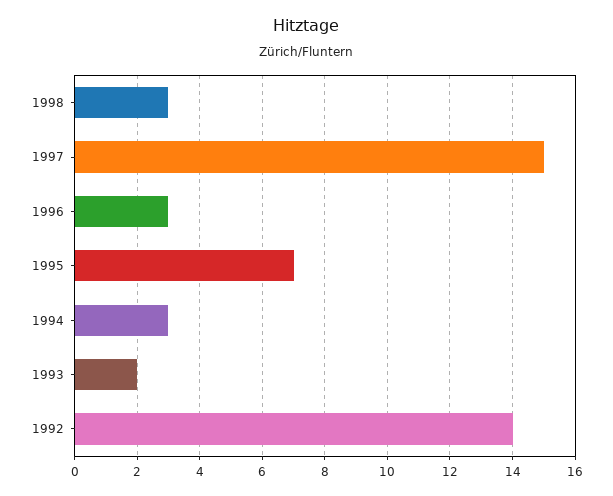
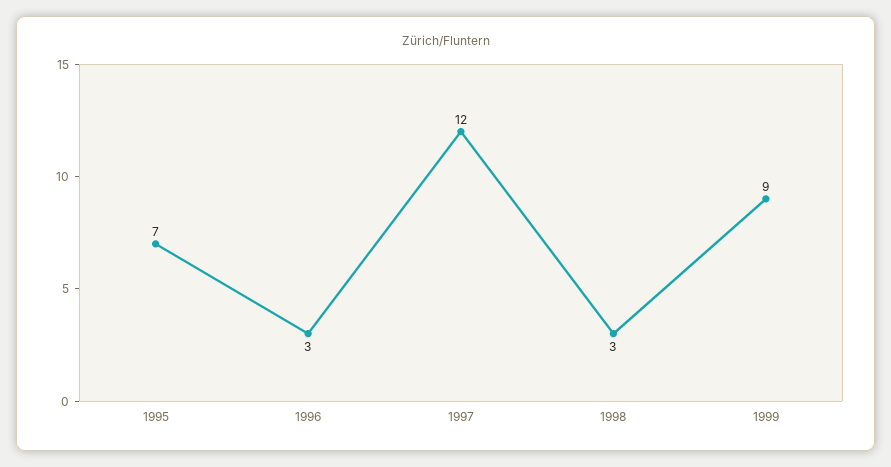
1997: 15 -> 12
1994: 3 -> none
1993: 2 -> none
1992: 14 -> none
1999: none -> 9

